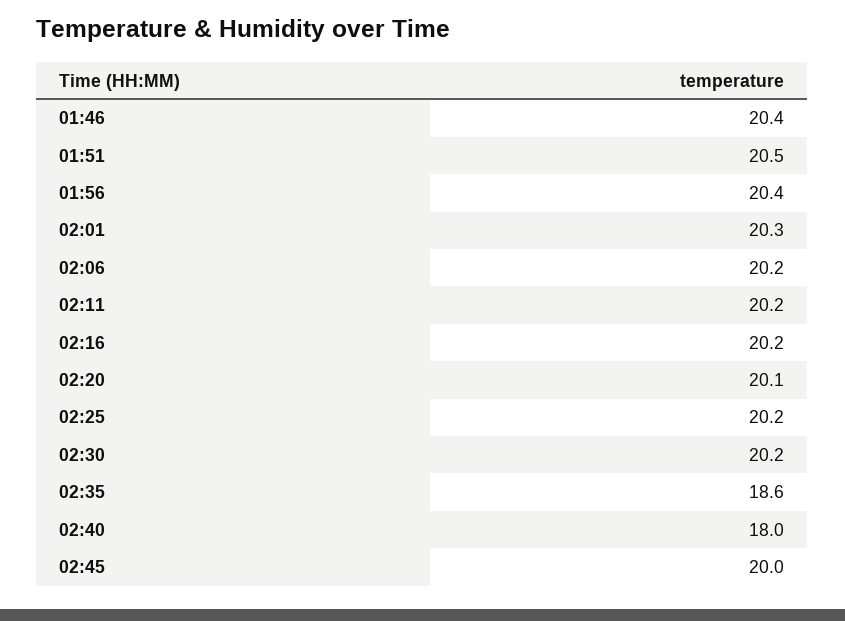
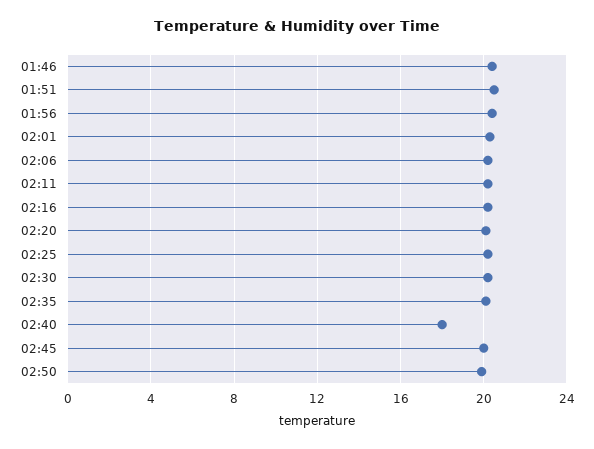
02:35: 18.6 -> 20
02:50: none -> 20

